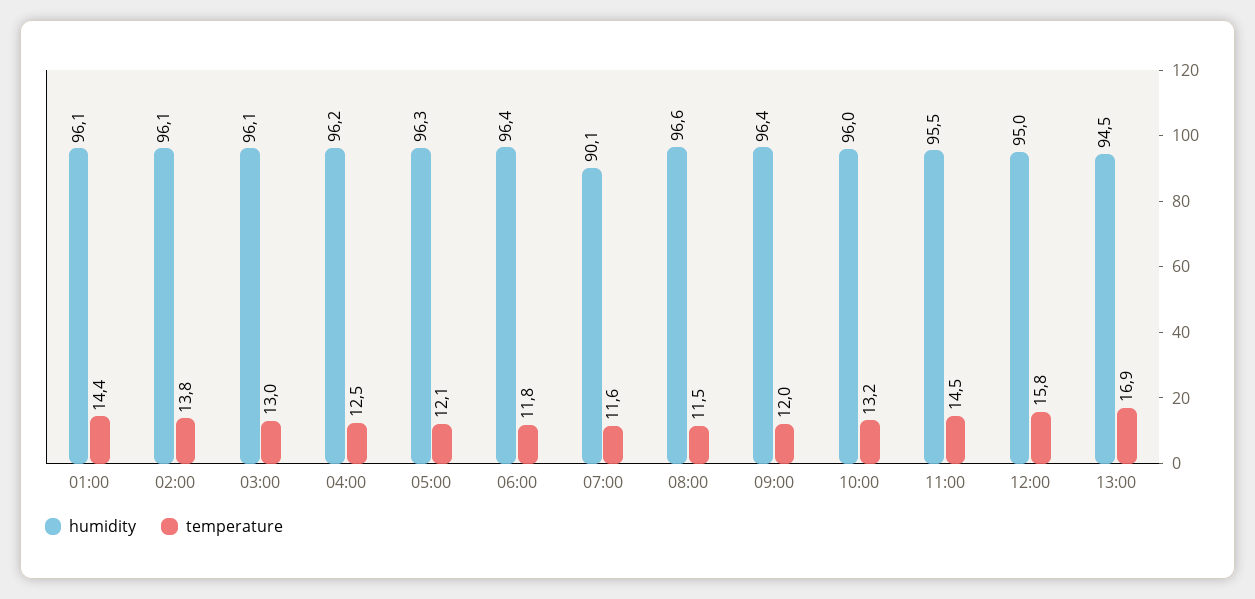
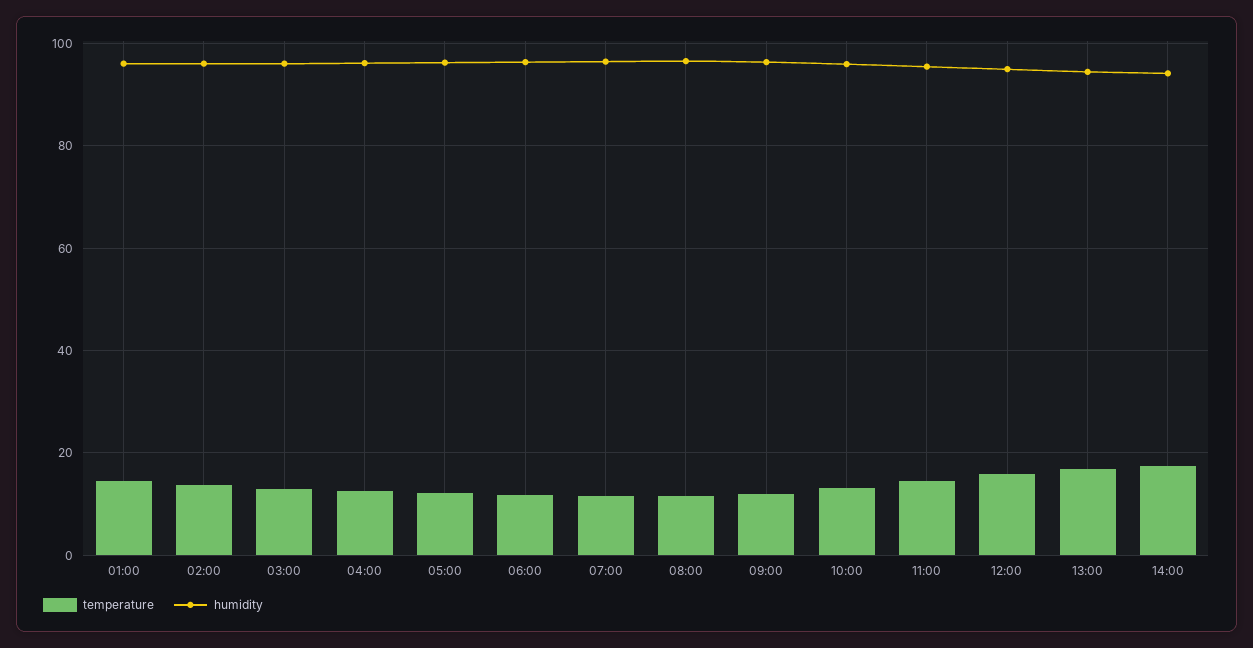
humidity, 07:00: 90.1 -> 96
temperature, 14:00: none -> 18
humidity, 14:00: none -> 94

